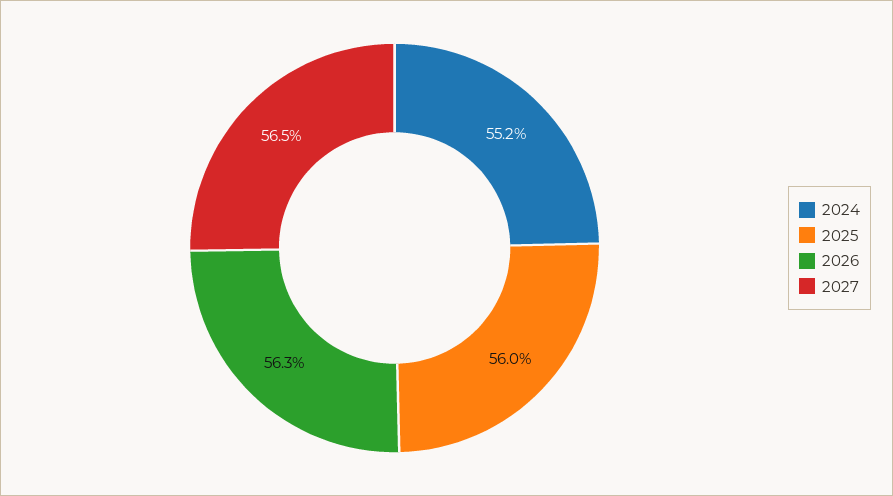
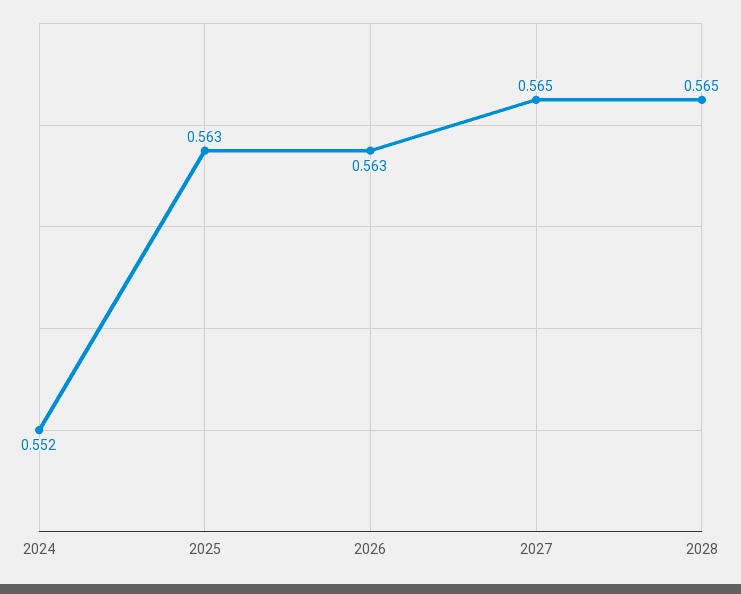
2025: 0.56 -> 0.563
2028: none -> 0.565

